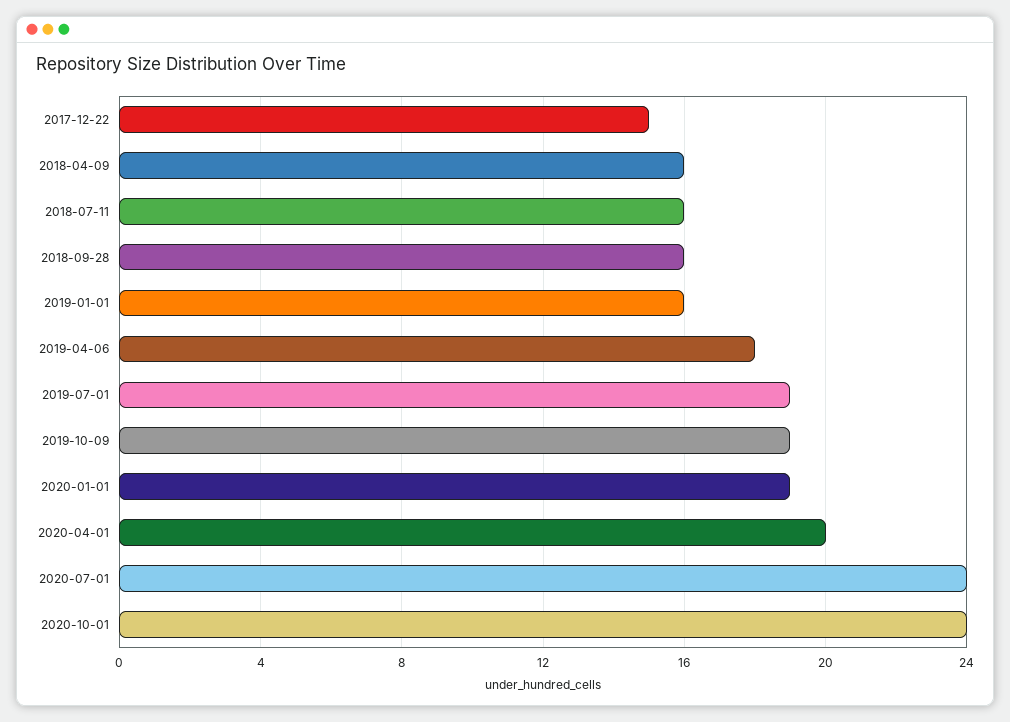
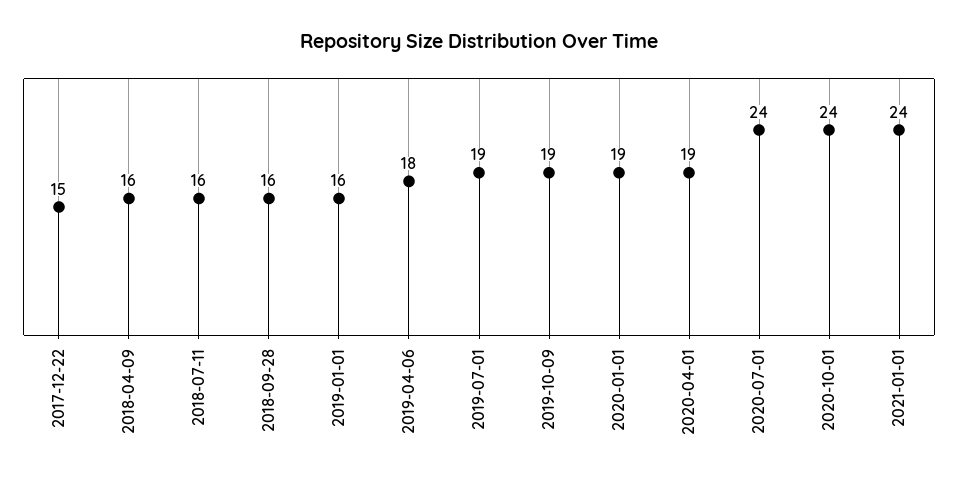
2020-04-01: 20 -> 19
2021-01-01: none -> 24

